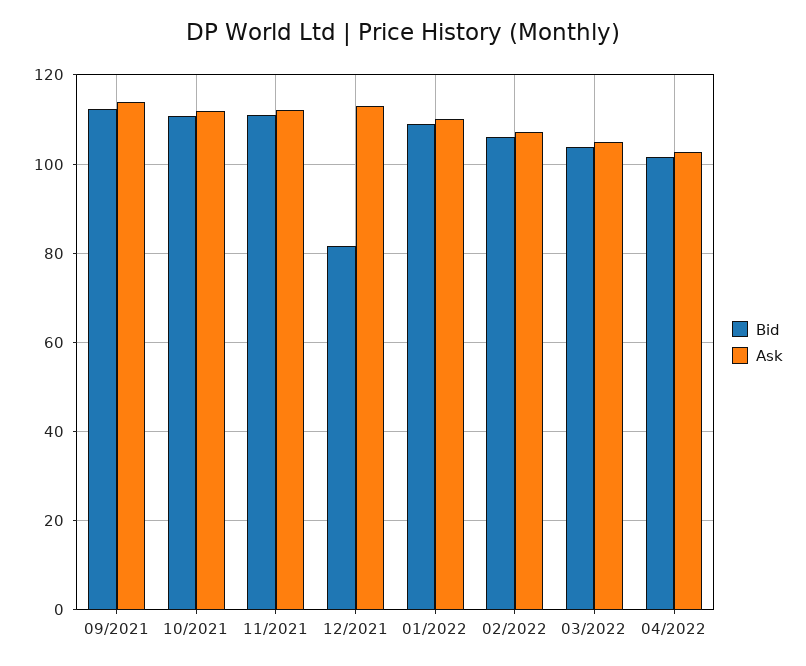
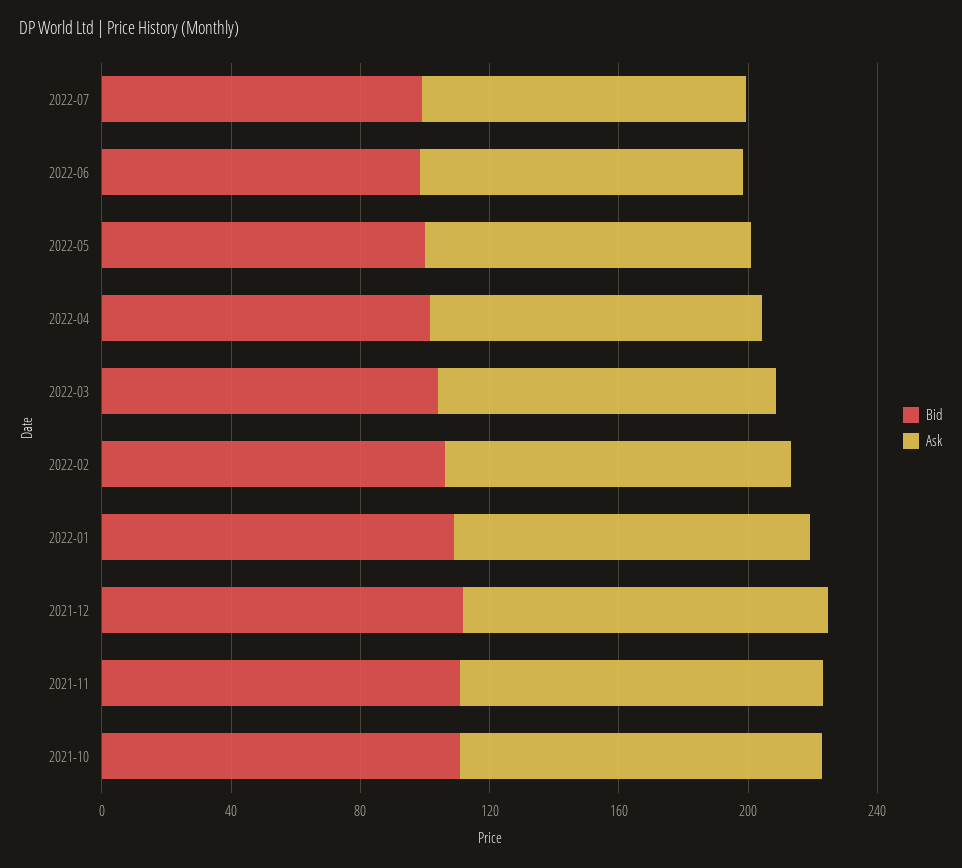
Bid, 09/2021: 112 -> none
Ask, 09/2021: 114 -> none
Bid, 12/2021: 82 -> 110
Bid, 2022-07: none -> 100
Ask, 2022-07: none -> 100
Bid, 2022-06: none -> 100
Ask, 2022-06: none -> 100
Bid, 2022-05: none -> 100
Ask, 2022-05: none -> 100

